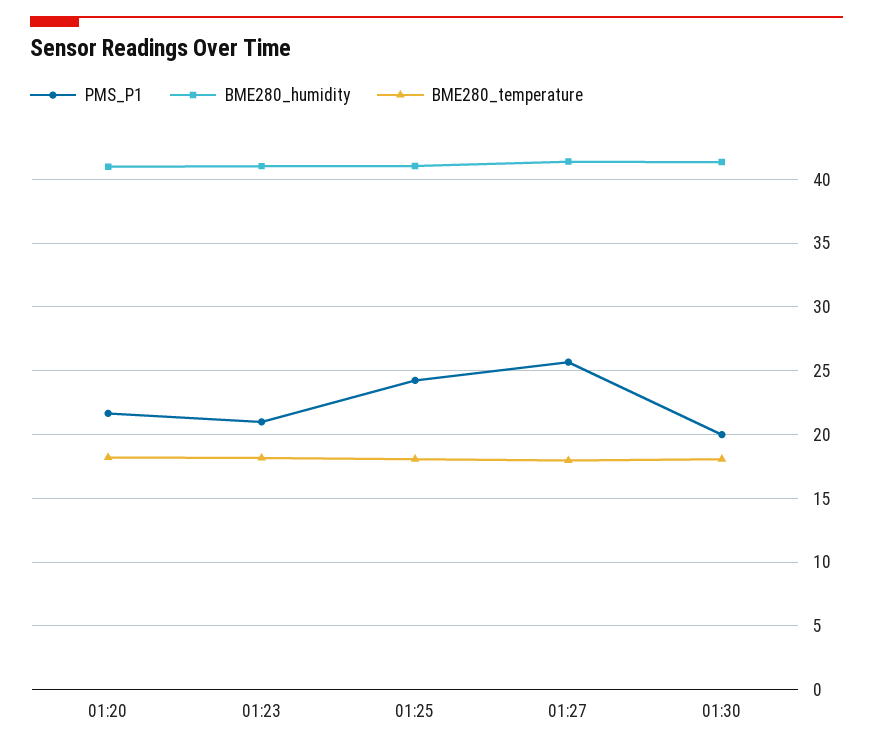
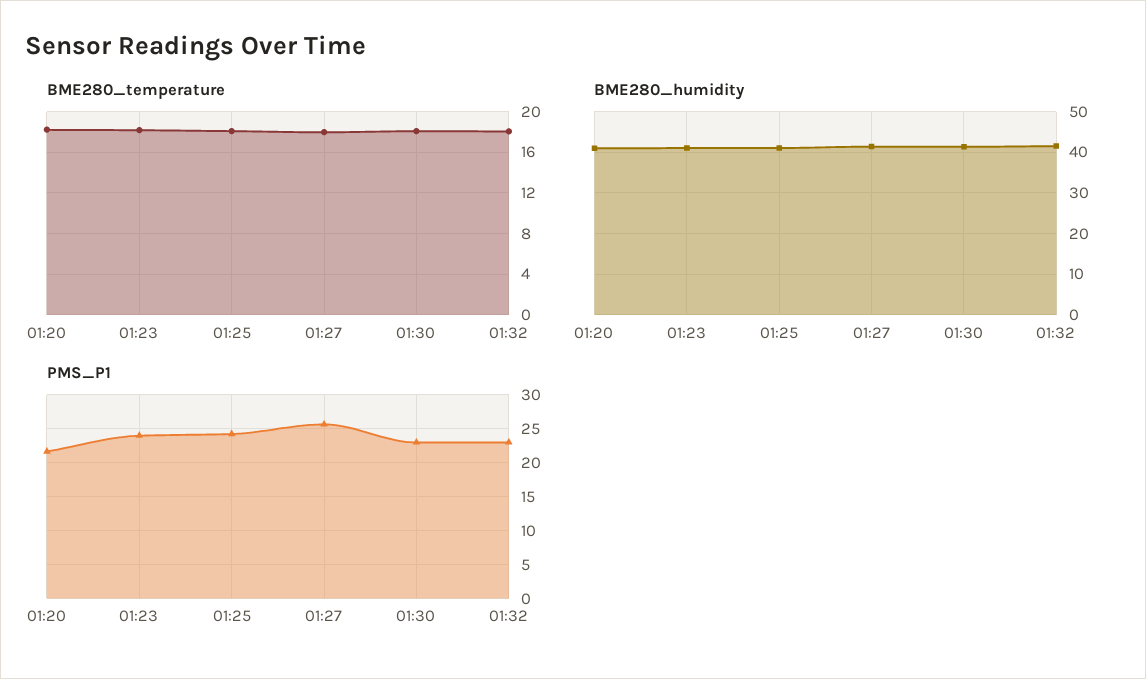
PMS_P1, 01:23: 21 -> 24
PMS_P1, 01:30: 20 -> 23
BME280_temperature, 01:32: none -> 18
BME280_humidity, 01:32: none -> 42
PMS_P1, 01:32: none -> 23

